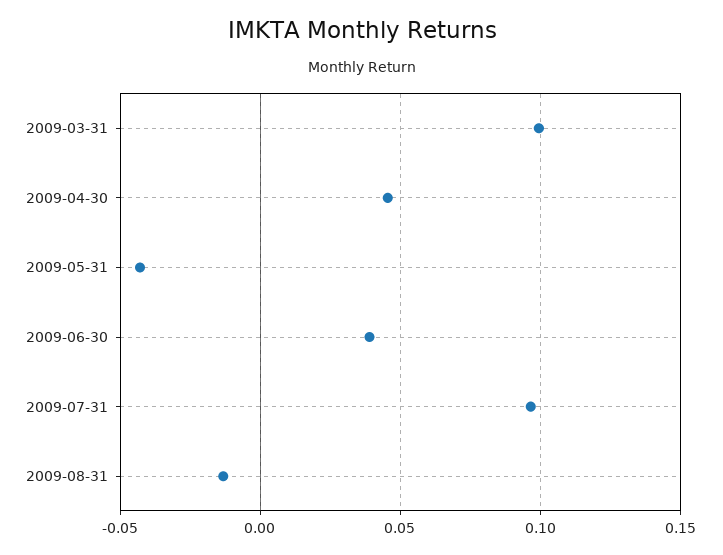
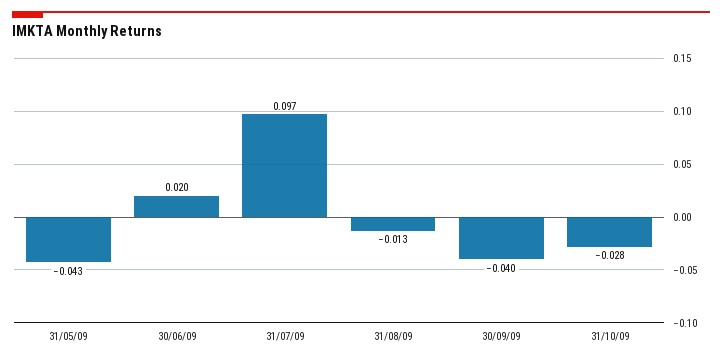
2009-03-31: 0.1 -> none
2009-04-30: 0.045 -> none
2009-06-30: 0.04 -> 0.02
30/09/09: none -> -0.04
31/10/09: none -> -0.028

